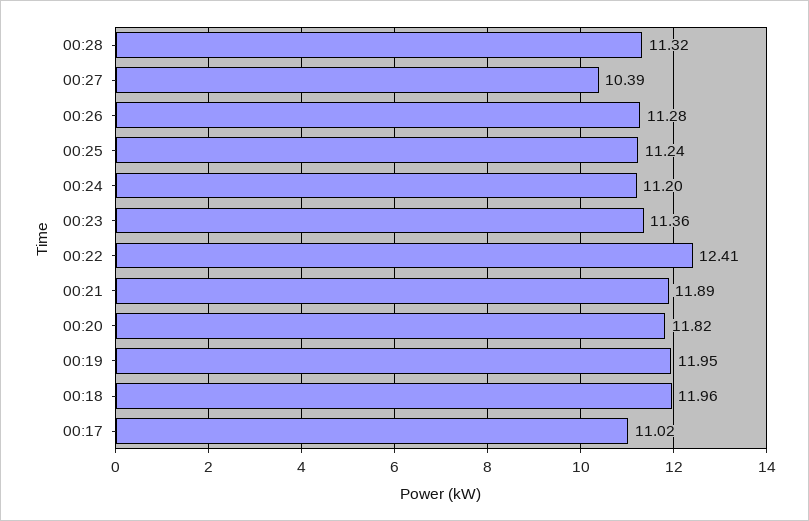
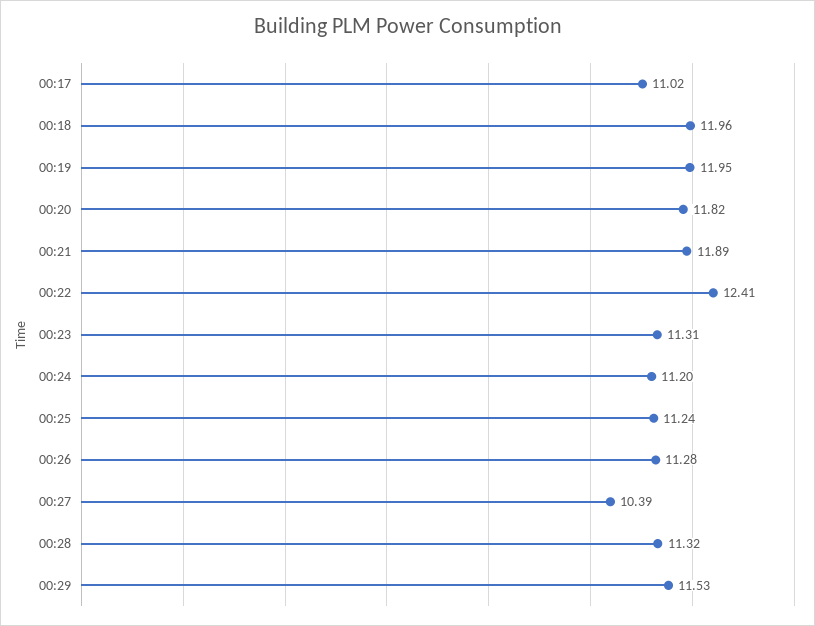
00:23: 11.36 -> 11.31
00:29: none -> 11.53

